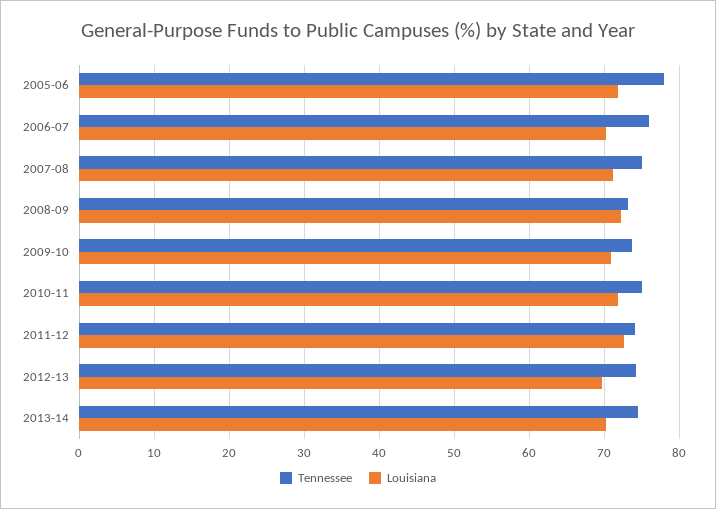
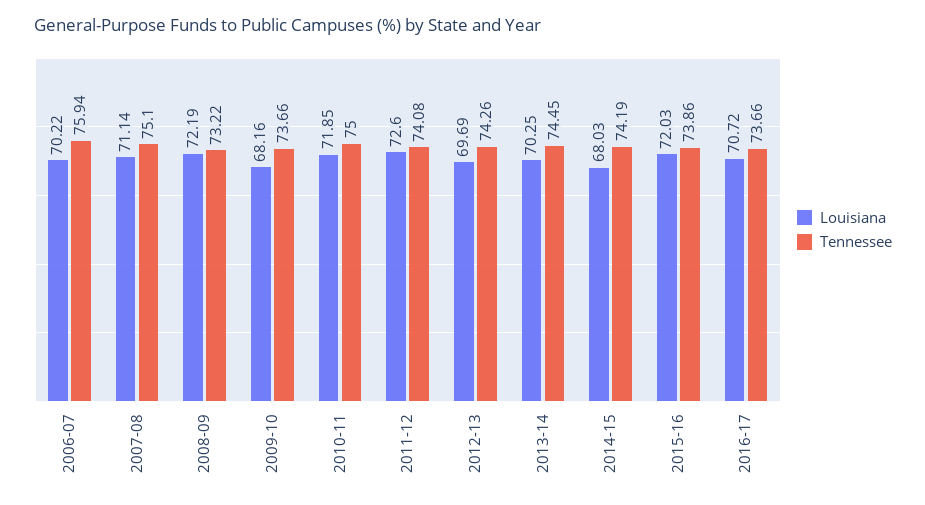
Tennessee, 2005-06: 78 -> none
Louisiana, 2005-06: 72 -> none
Louisiana, 2009-10: 71 -> 68.16
Louisiana, 2014-15: none -> 68.03
Tennessee, 2014-15: none -> 74.19
Louisiana, 2015-16: none -> 72.03
Tennessee, 2015-16: none -> 73.86
Louisiana, 2016-17: none -> 70.72
Tennessee, 2016-17: none -> 73.66

